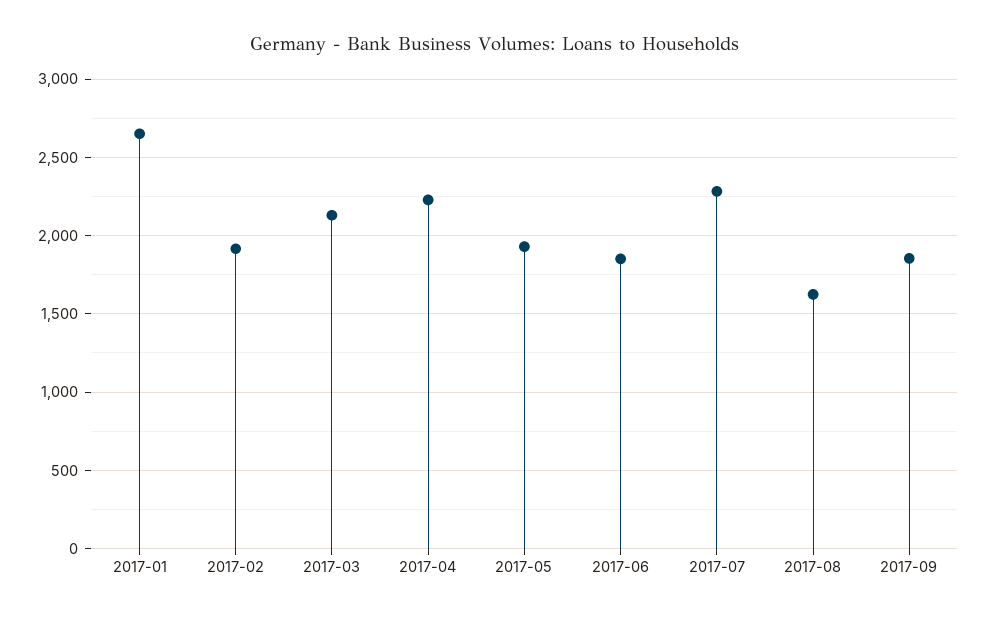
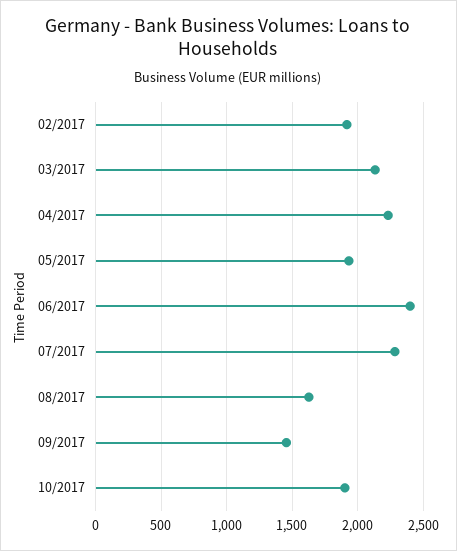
2017-01: 2650 -> none
2017-06: 1850 -> 2400
2017-09: 1850 -> 1450
10/2017: none -> 1900

